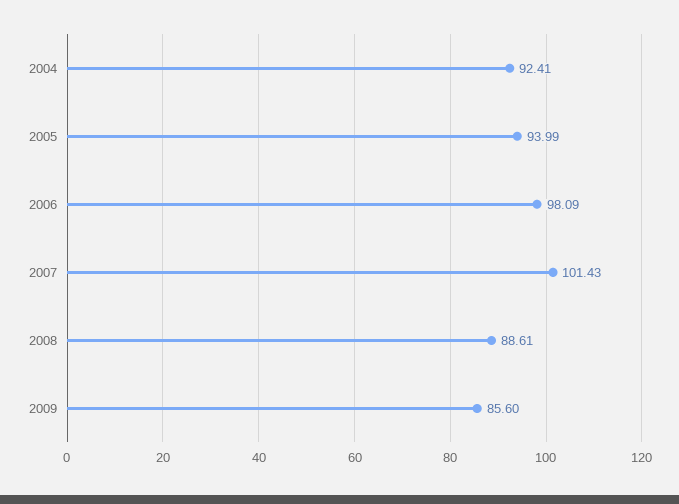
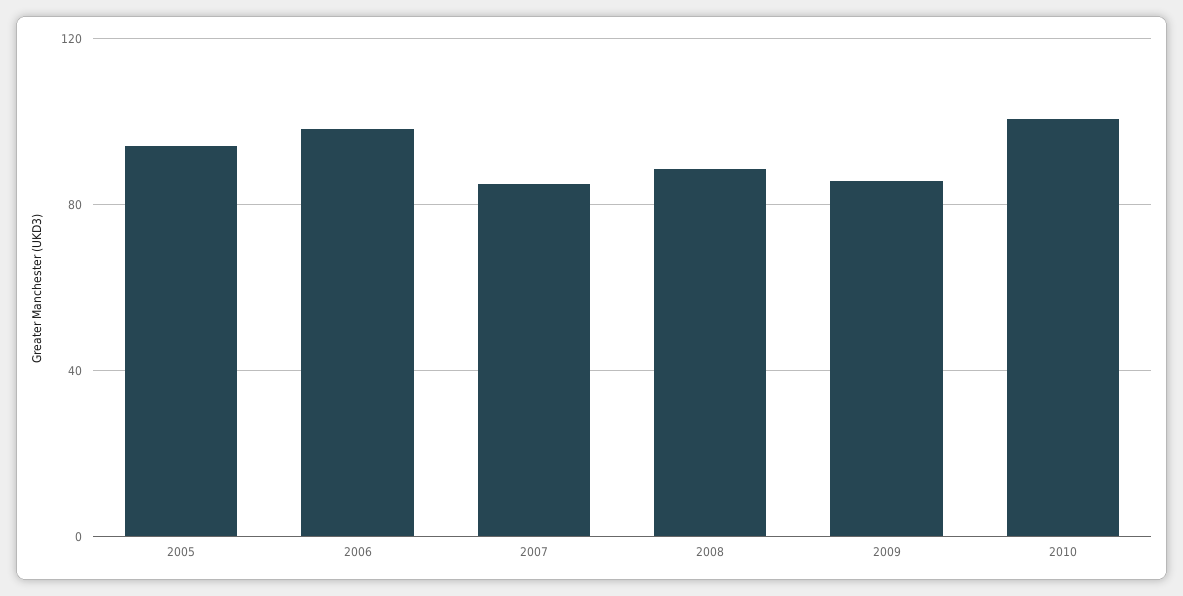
2004: 92.41 -> none
2007: 101.43 -> 85
2010: none -> 100

